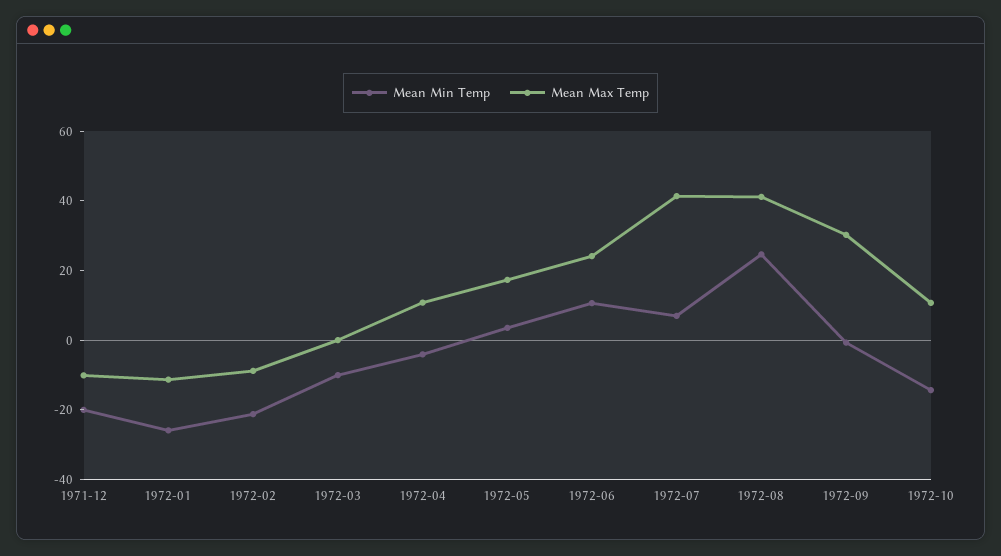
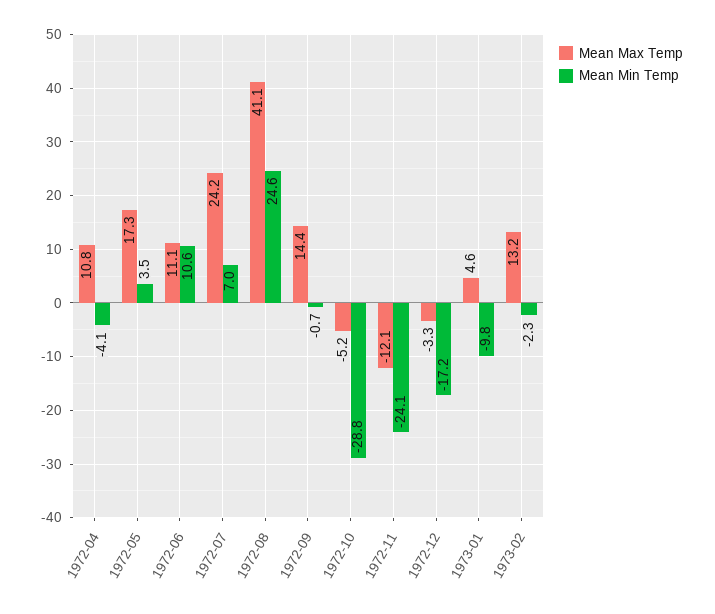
Mean Min Temp, 1971-12: -20 -> none
Mean Max Temp, 1971-12: -10 -> none
Mean Min Temp, 1972-01: -25 -> none
Mean Max Temp, 1972-01: -10 -> none
Mean Min Temp, 1972-02: -20 -> none
Mean Max Temp, 1972-02: -10 -> none
Mean Min Temp, 1972-03: -10 -> none
Mean Max Temp, 1972-03: 0 -> none
Mean Max Temp, 1972-06: 25 -> 11.1
Mean Max Temp, 1972-07: 40 -> 24.2
Mean Max Temp, 1972-09: 30 -> 14.4
Mean Min Temp, 1972-10: -15 -> -28.8
Mean Max Temp, 1972-10: 10 -> -5.2
Mean Max Temp, 1972-11: none -> -12.1
Mean Min Temp, 1972-11: none -> -24.1
Mean Max Temp, 1972-12: none -> -3.3
Mean Min Temp, 1972-12: none -> -17.2
Mean Max Temp, 1973-01: none -> 4.6
Mean Min Temp, 1973-01: none -> -9.8
Mean Max Temp, 1973-02: none -> 13.2
Mean Min Temp, 1973-02: none -> -2.3

